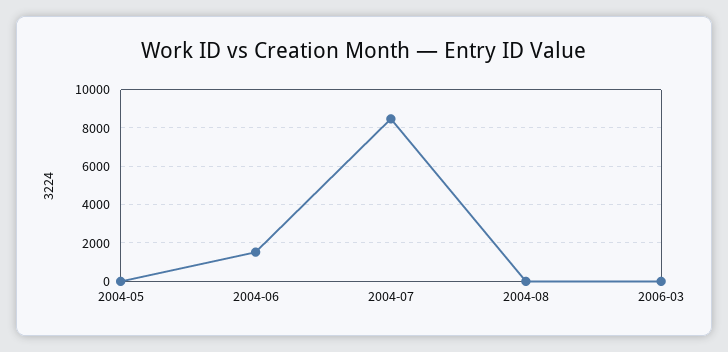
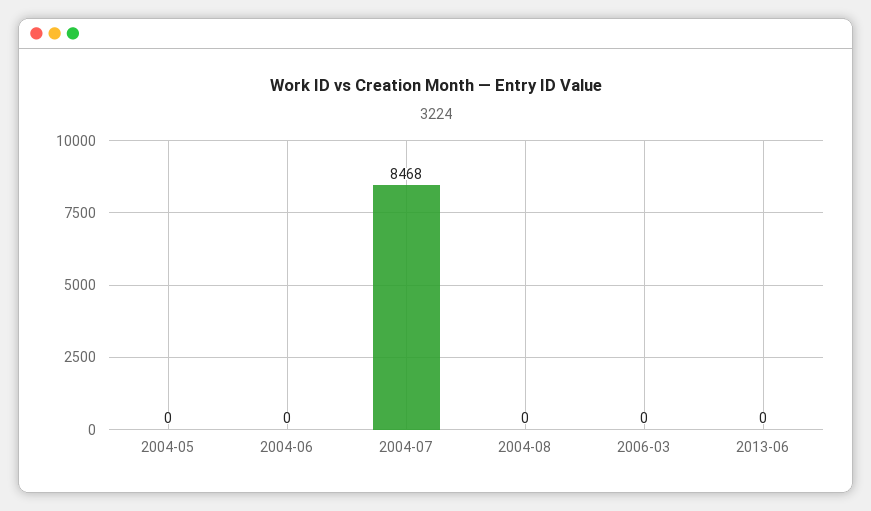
2004-06: 1500 -> 0
2013-06: none -> 0

